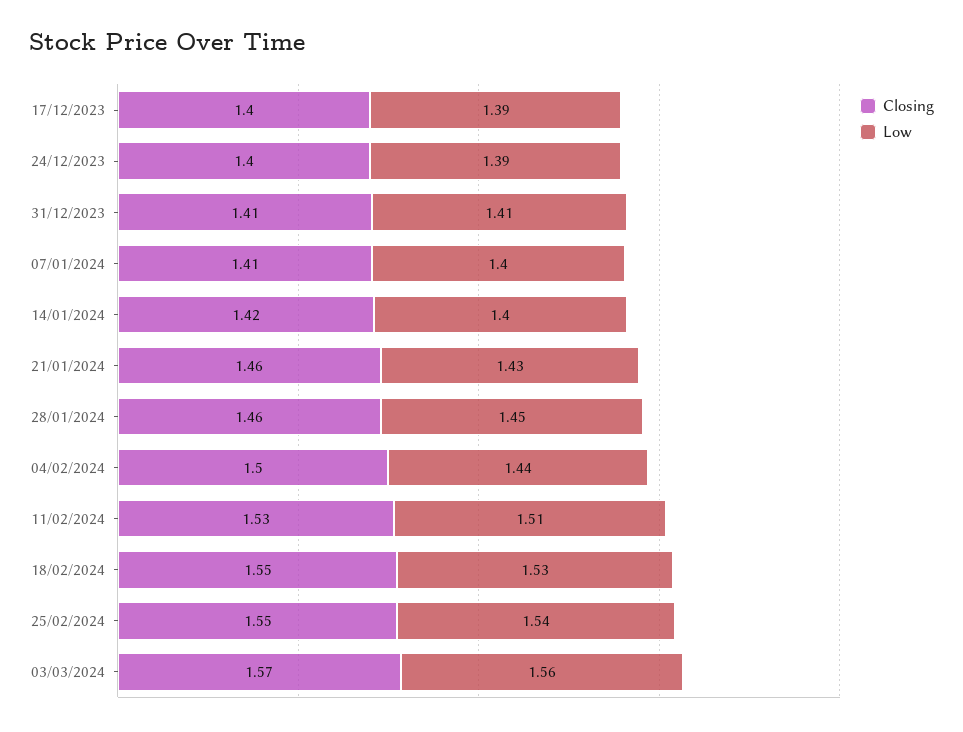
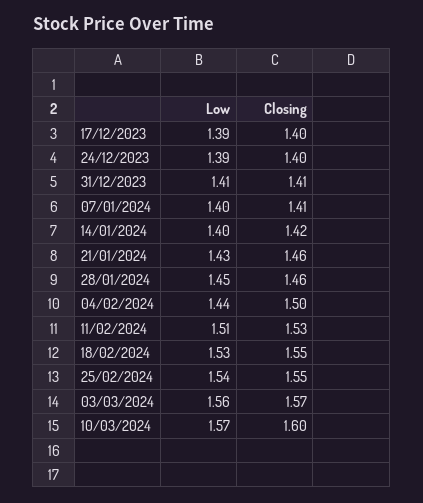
Low, 10/03/2024: none -> 1.57
Closing, 10/03/2024: none -> 1.6

